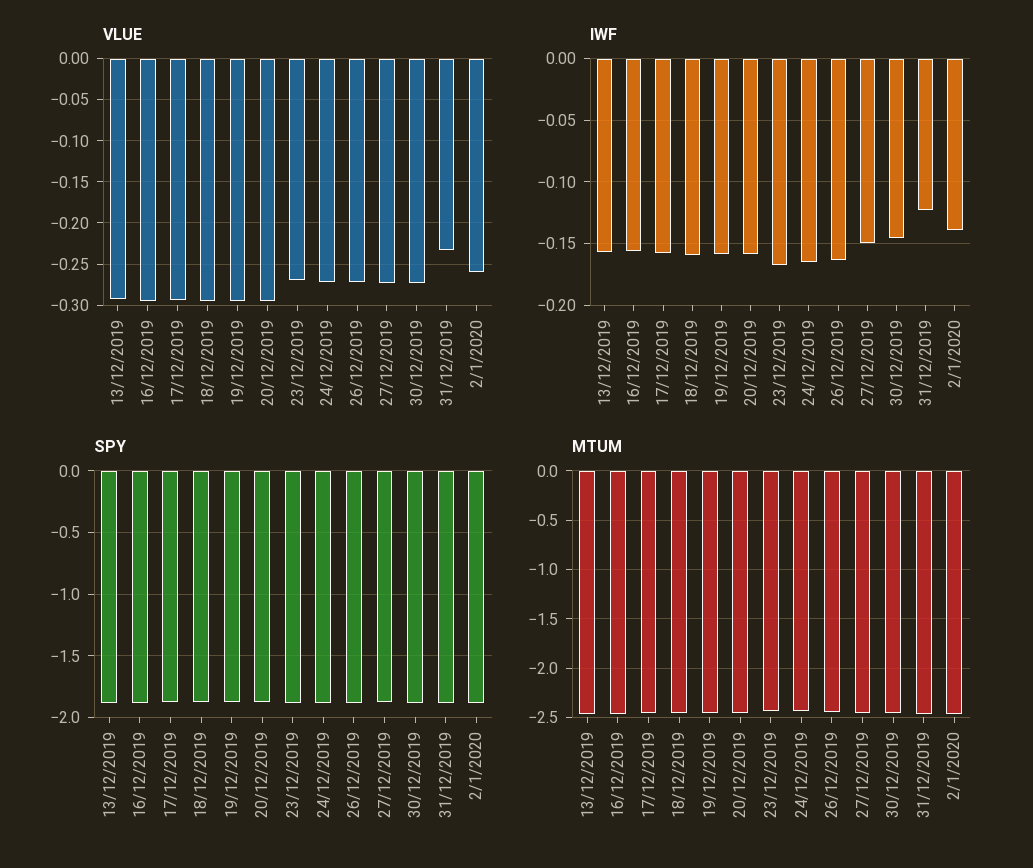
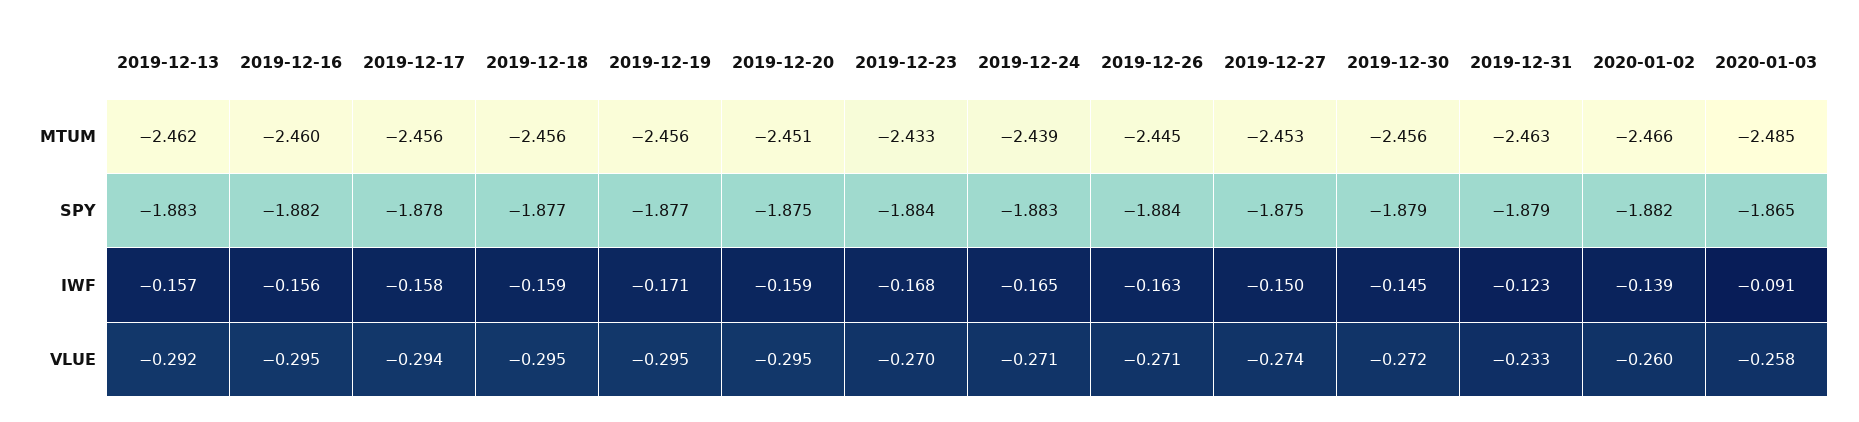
IWF, 19/12/2019: -0.16 -> -0.171
MTUM, 2020-01-03: none -> -2.485
SPY, 2020-01-03: none -> -1.865
IWF, 2020-01-03: none -> -0.091
VLUE, 2020-01-03: none -> -0.258

